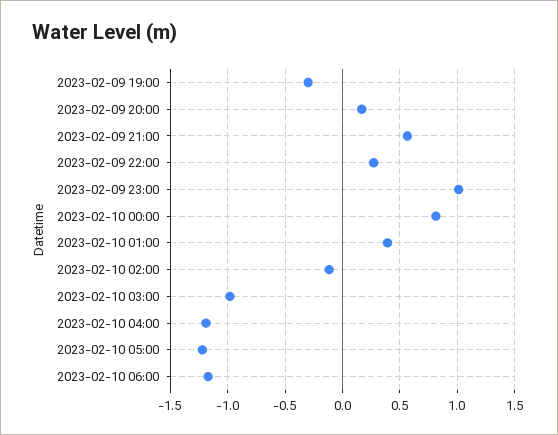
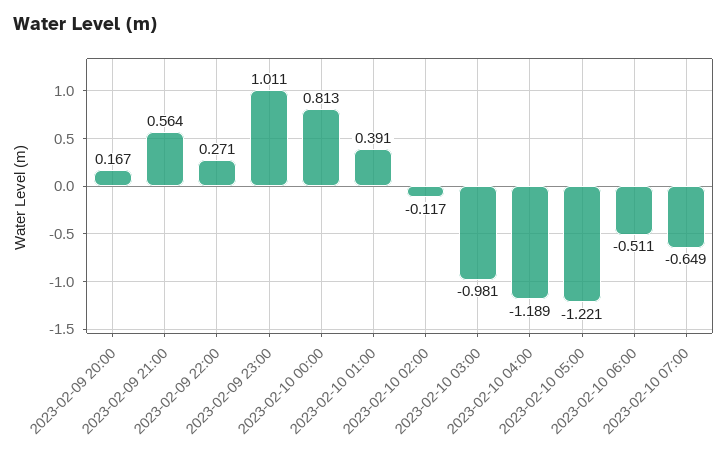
2023-02-09 19:00: -0.3 -> none
2023-02-10 06:00: -1.2 -> -0.511
2023-02-10 07:00: none -> -0.649

